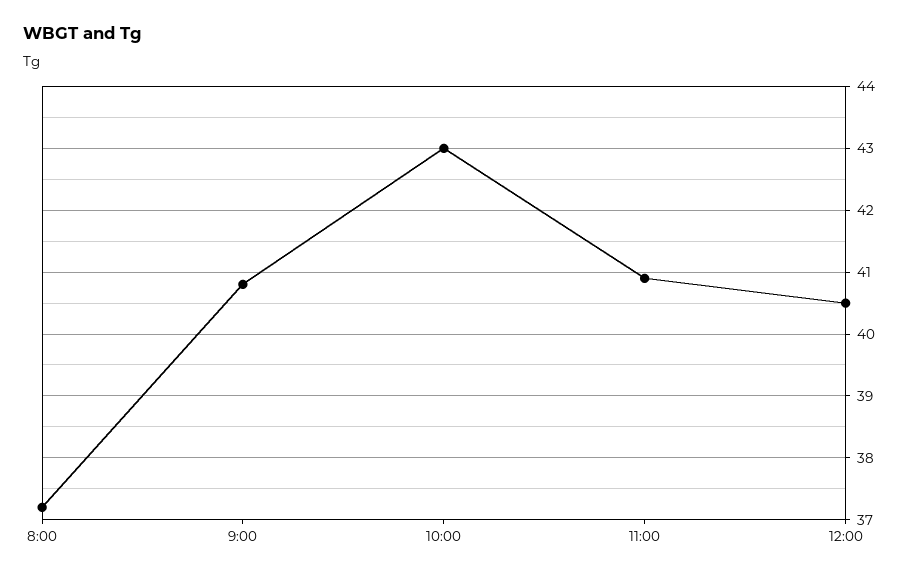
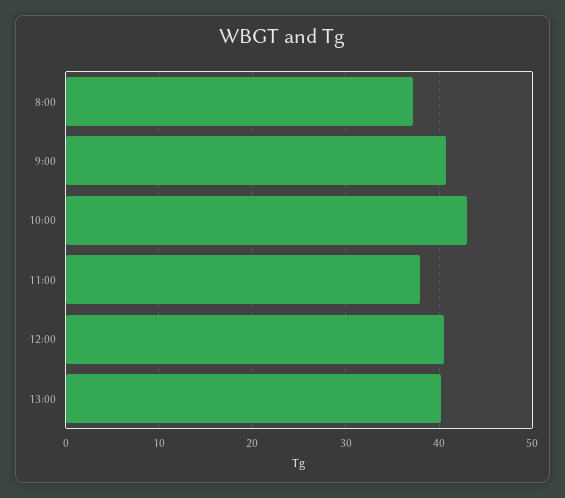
11:00: 40.9 -> 38
13:00: none -> 40

